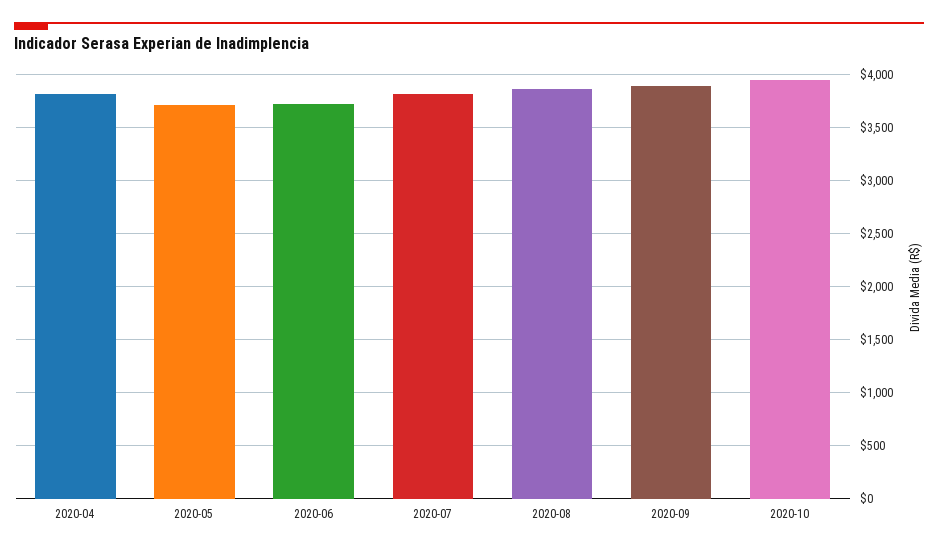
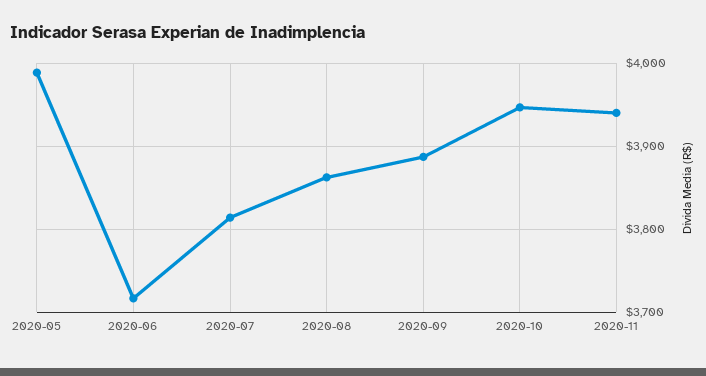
2020-04: 3800 -> none
2020-05: 3700 -> 3990
2020-11: none -> 3940

